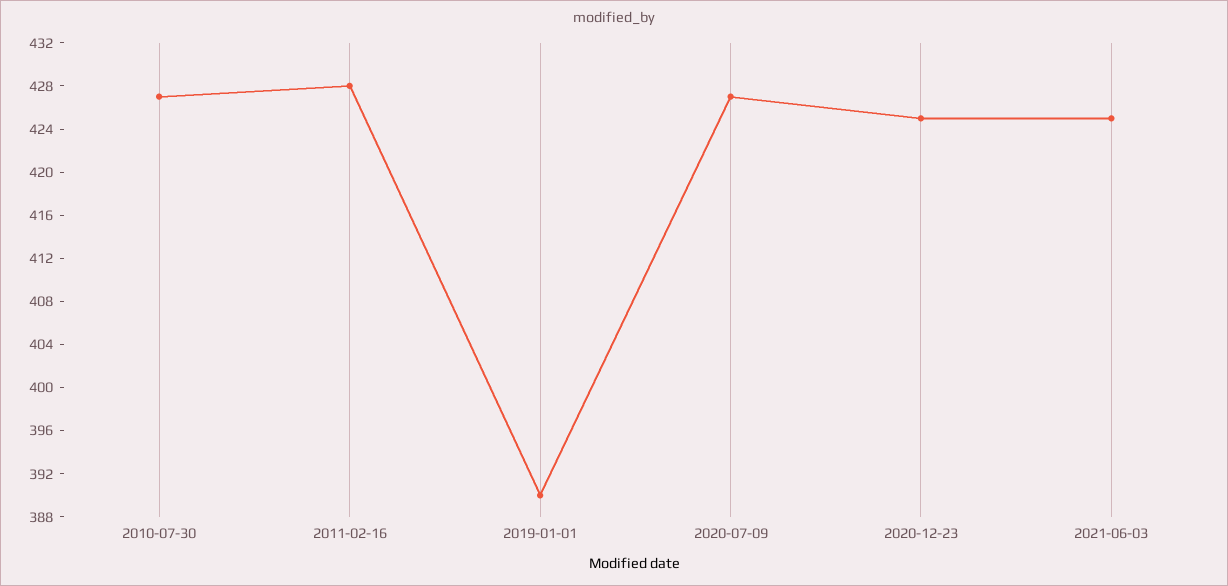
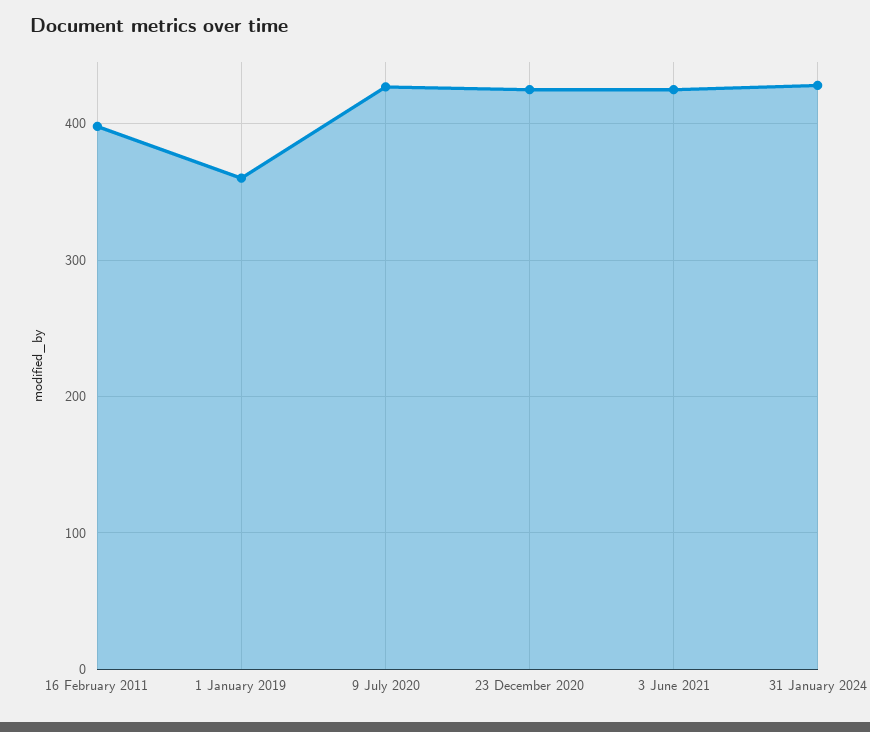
2010-07-30: 427 -> none
2011-02-16: 428 -> 400
2019-01-01: 390 -> 360
31 January 2024: none -> 430

